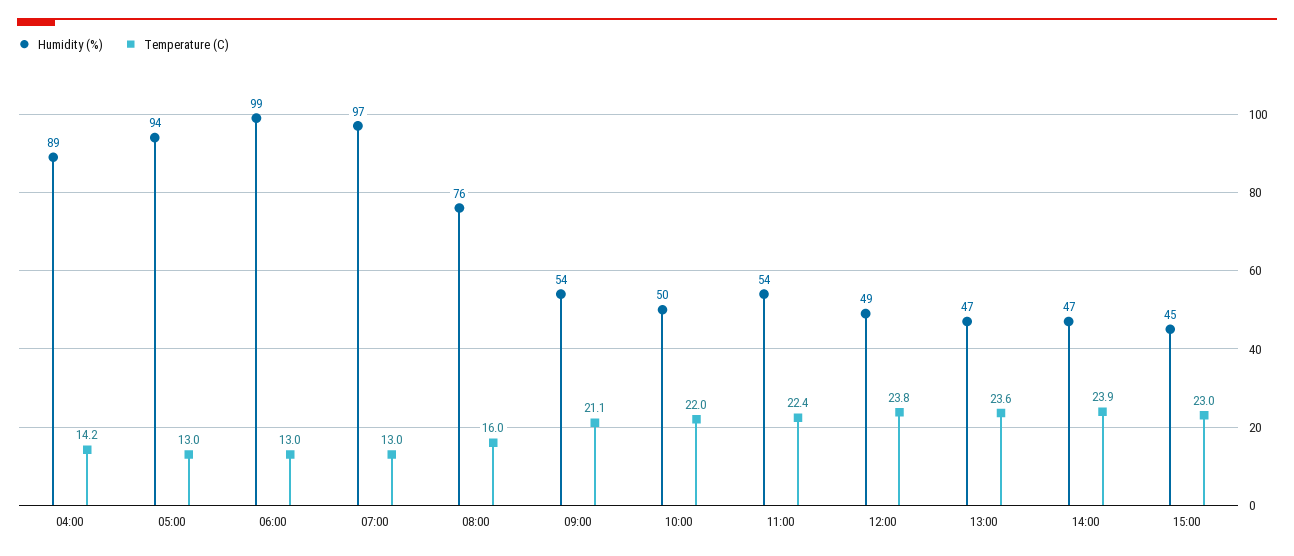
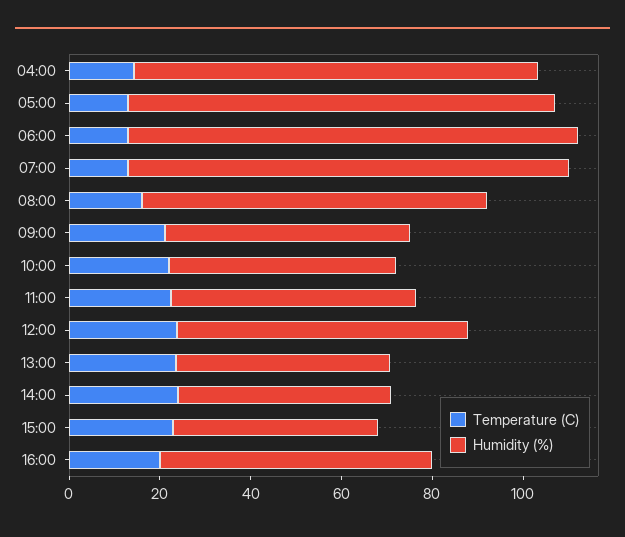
Humidity (%), 12:00: 49 -> 65
Temperature (C), 16:00: none -> 20
Humidity (%), 16:00: none -> 60

